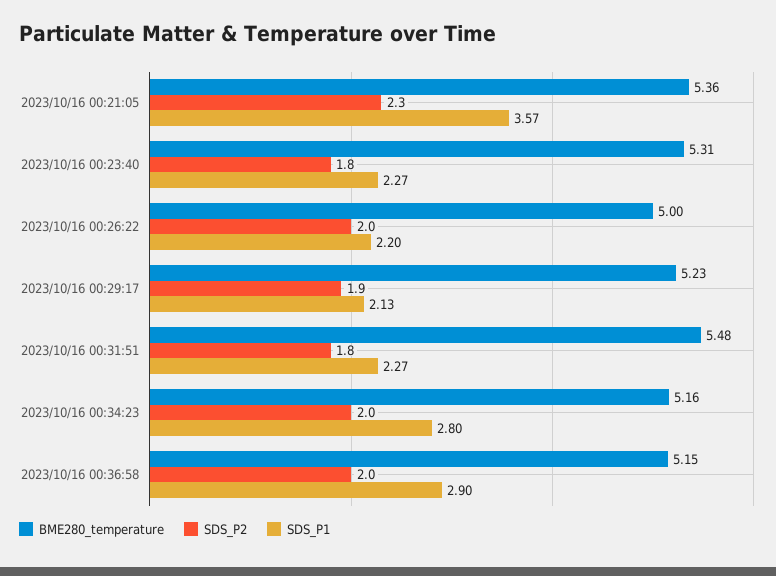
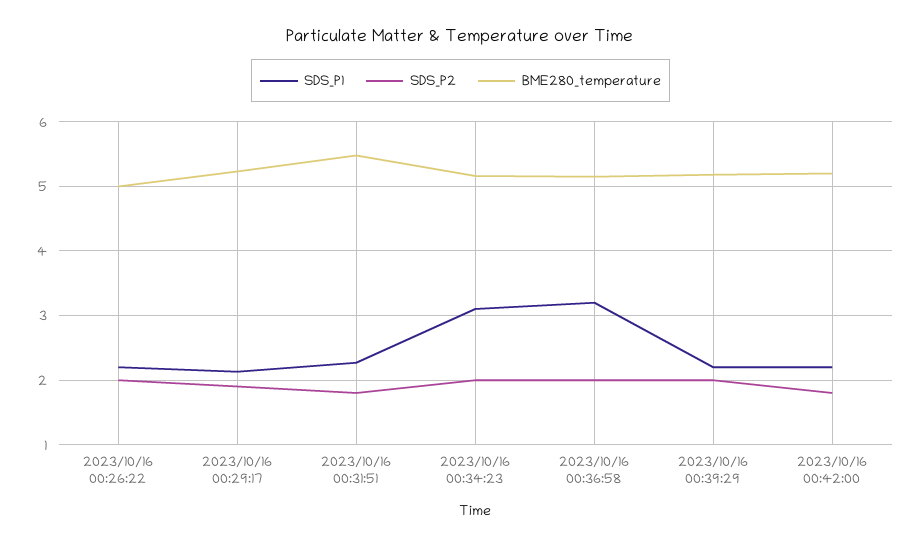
BME280_temperature, 2023/10/16 00:21:05: 5.36 -> none
SDS_P2, 2023/10/16 00:21:05: 2.3 -> none
SDS_P1, 2023/10/16 00:21:05: 3.57 -> none
BME280_temperature, 2023/10/16 00:23:40: 5.31 -> none
SDS_P2, 2023/10/16 00:23:40: 1.8 -> none
SDS_P1, 2023/10/16 00:23:40: 2.27 -> none
SDS_P1, 2023/10/16 00:34:23: 2.8 -> 3.1
SDS_P1, 2023/10/16 00:36:58: 2.9 -> 3.2
SDS_P1, 2023/10/16 00:39:29: none -> 2.2
SDS_P2, 2023/10/16 00:39:29: none -> 2
BME280_temperature, 2023/10/16 00:39:29: none -> 5.2
SDS_P1, 2023/10/16 00:42:00: none -> 2.2
SDS_P2, 2023/10/16 00:42:00: none -> 1.8
BME280_temperature, 2023/10/16 00:42:00: none -> 5.2

